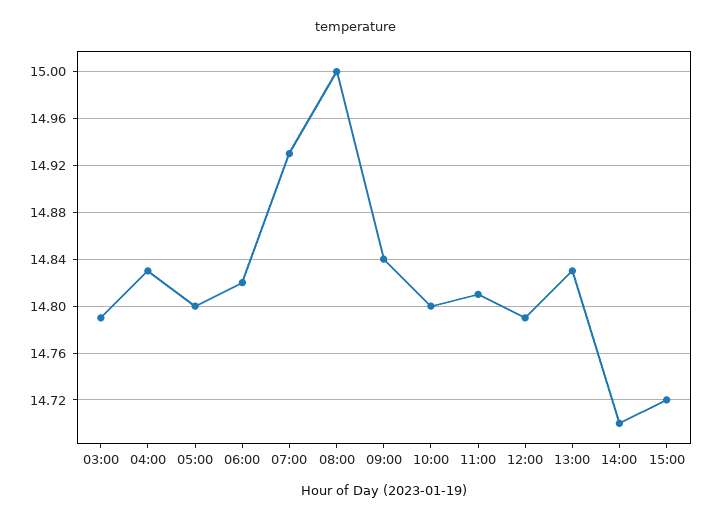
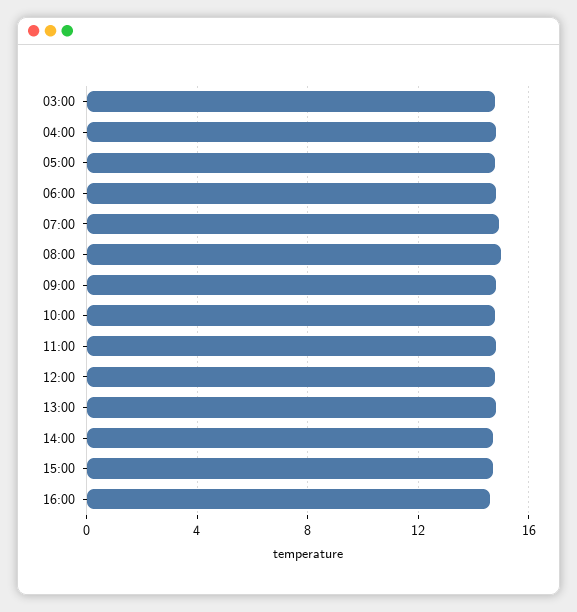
16:00: none -> 14.5

